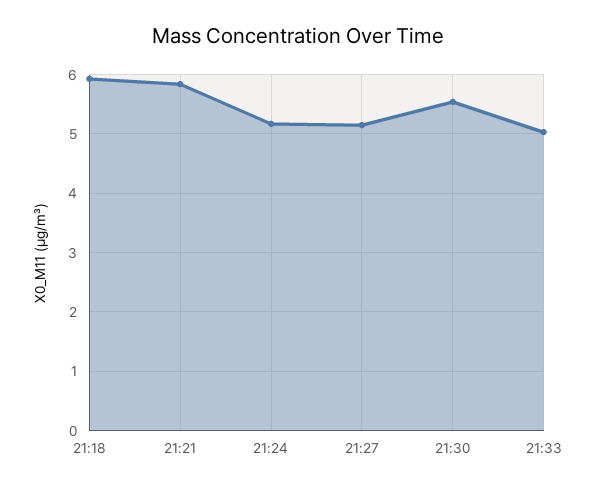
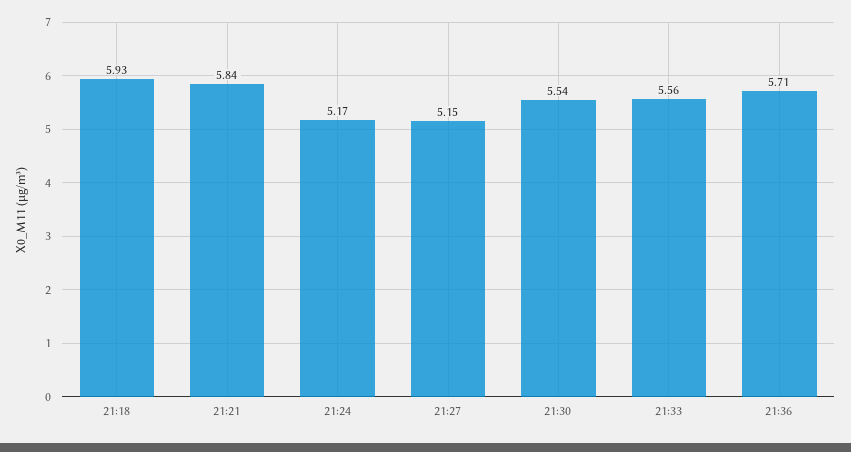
21:33: 5 -> 5.56
21:36: none -> 5.71

